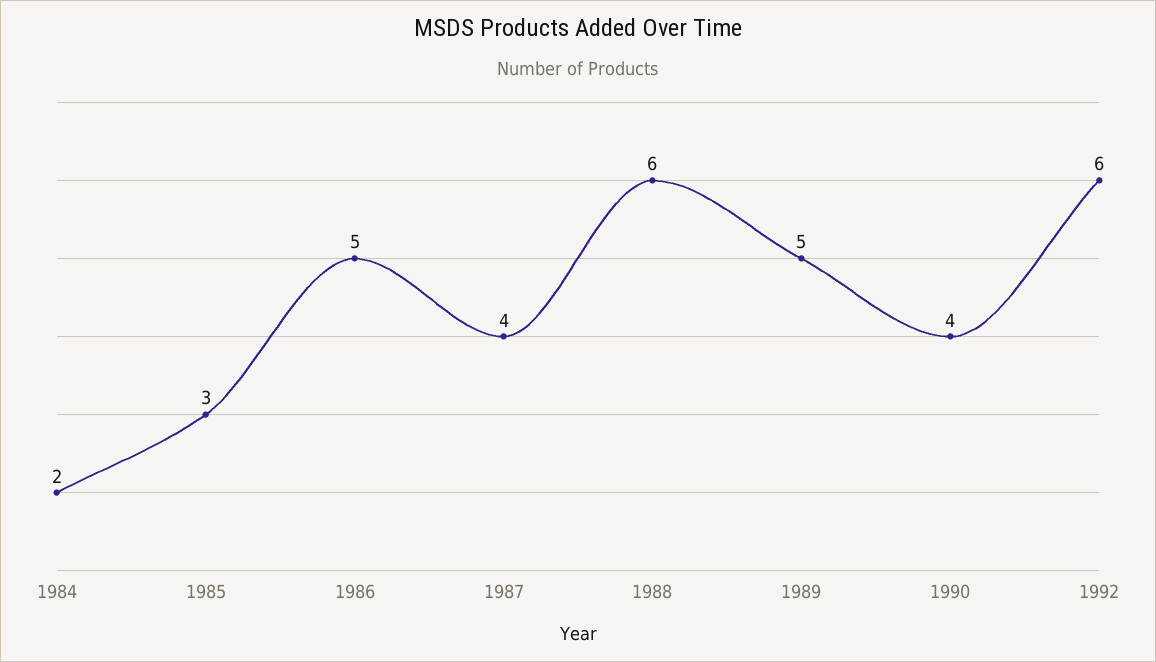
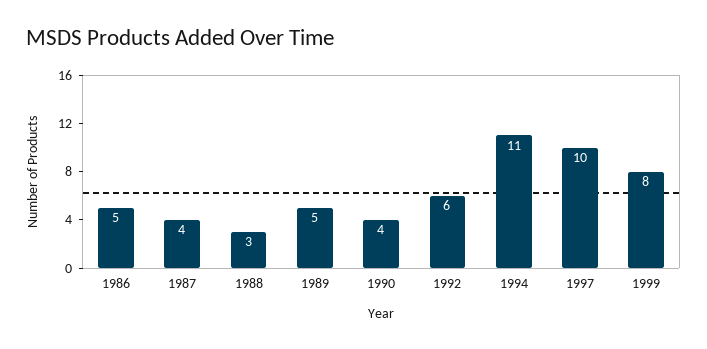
1984: 2 -> none
1985: 3 -> none
1988: 6 -> 3
1994: none -> 11
1997: none -> 10
1999: none -> 8

